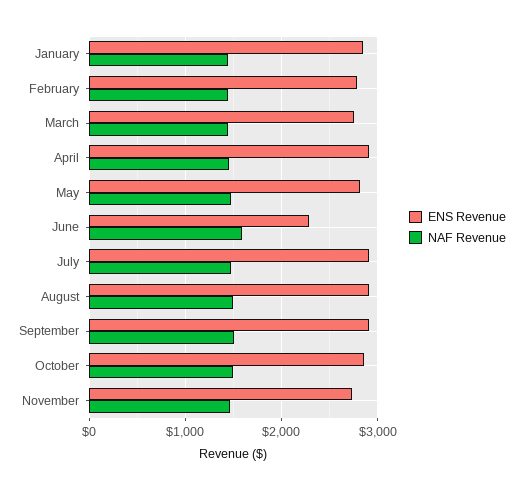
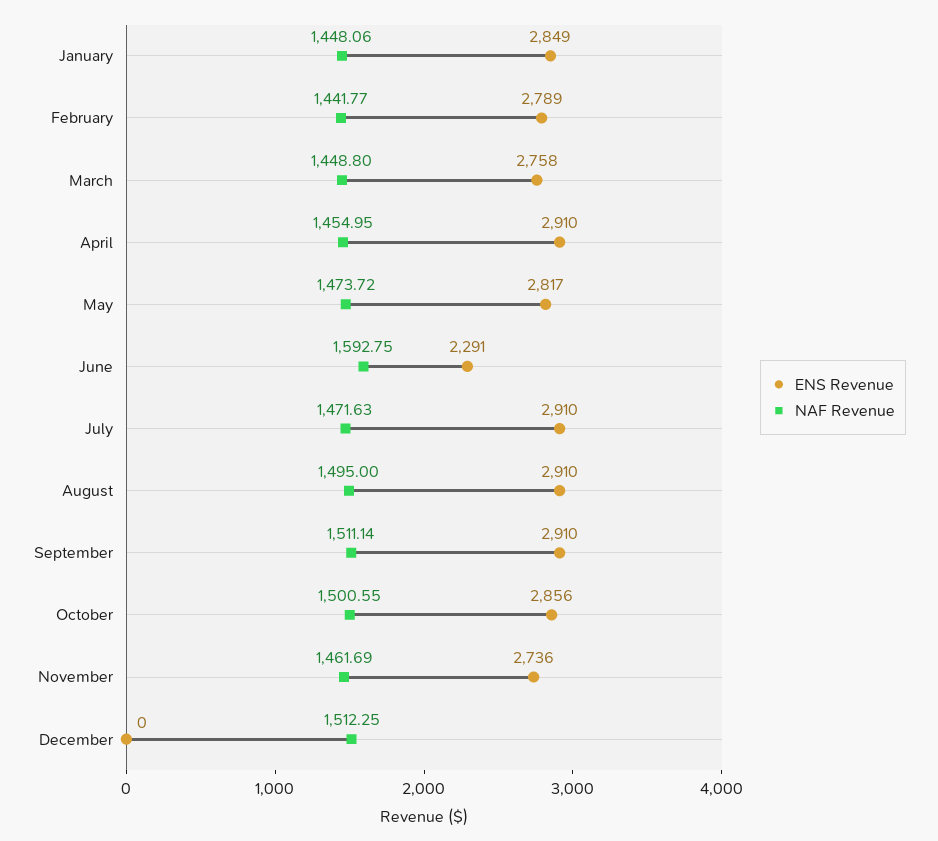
ENS Revenue, December: none -> 0
NAF Revenue, December: none -> 1512.25

